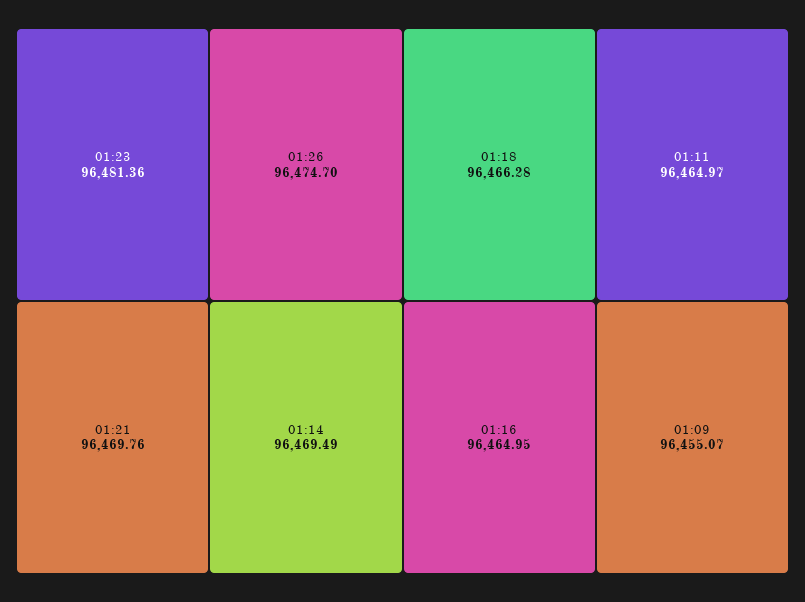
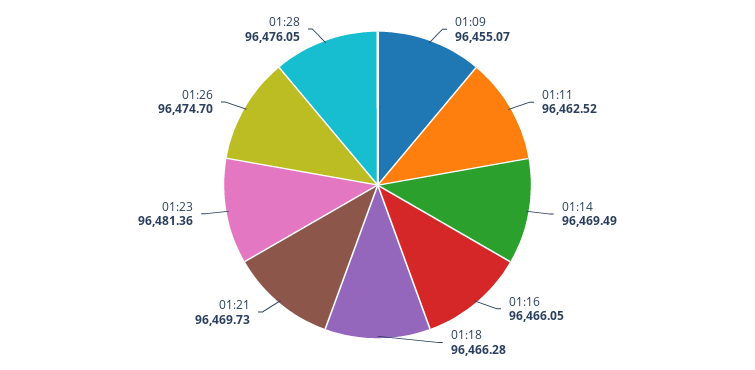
01:21: 96469.76 -> 96469.73
01:11: 96464.97 -> 96462.52
01:16: 96464.95 -> 96466.05
01:28: none -> 96476.05

